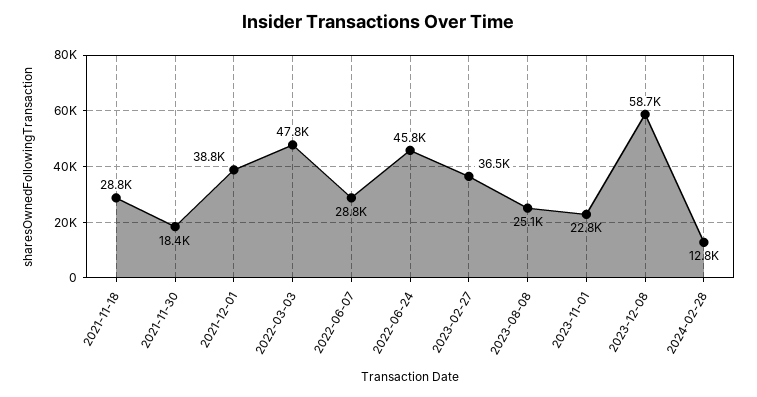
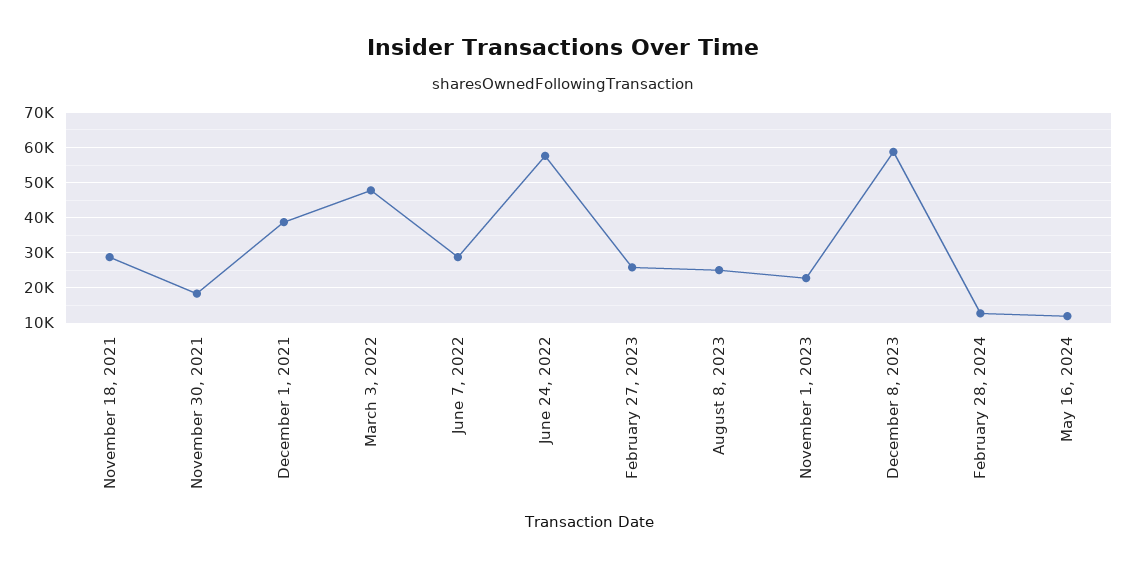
2022-06-24: 45800 -> 58000
2023-02-27: 36500 -> 26000
May 16, 2024: none -> 12000

